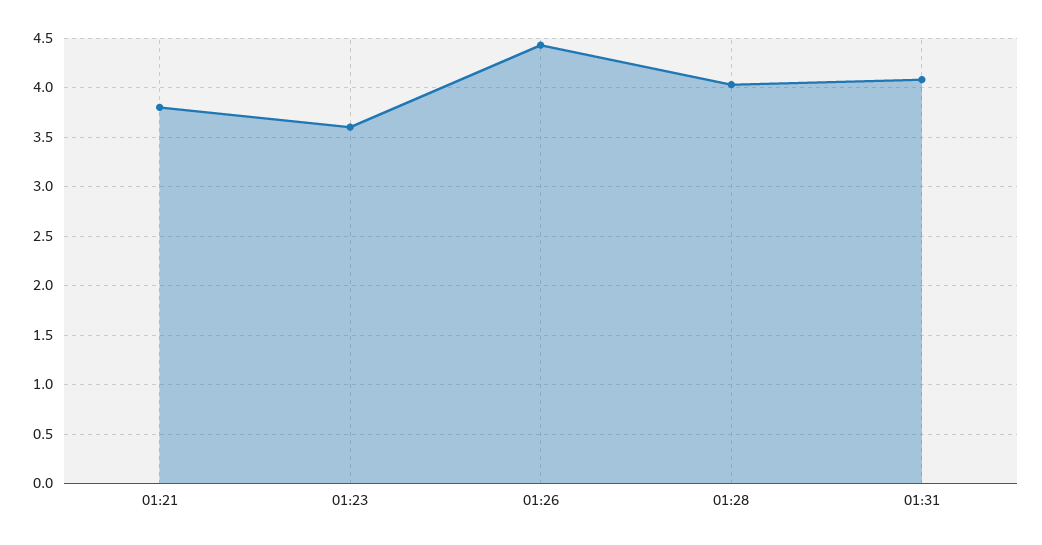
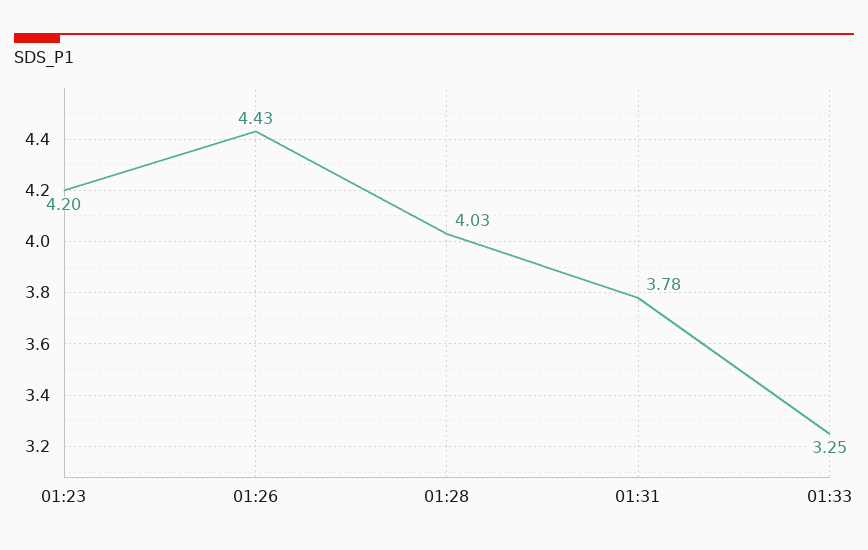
01:21: 3.8 -> none
01:23: 3.6 -> 4.2
01:31: 4.1 -> 3.78
01:33: none -> 3.25

